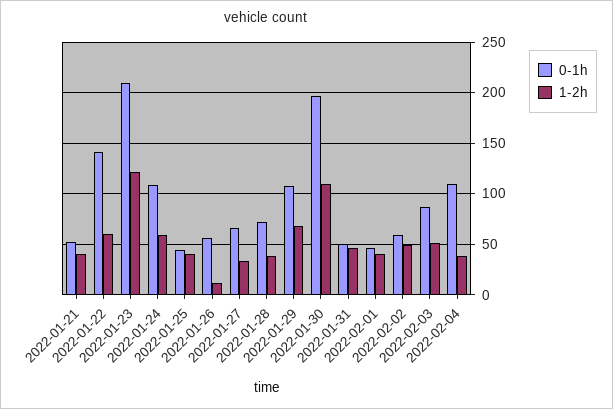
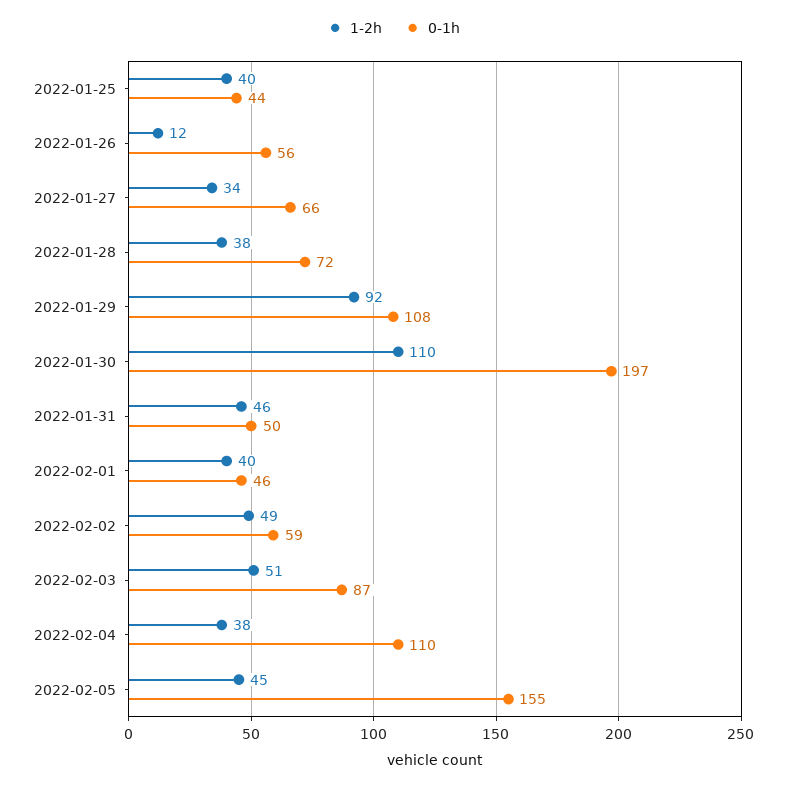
0-1h, 2022-01-21: 50 -> none
1-2h, 2022-01-21: 40 -> none
0-1h, 2022-01-22: 140 -> none
1-2h, 2022-01-22: 60 -> none
0-1h, 2022-01-23: 210 -> none
1-2h, 2022-01-23: 120 -> none
0-1h, 2022-01-24: 110 -> none
1-2h, 2022-01-24: 60 -> none
1-2h, 2022-01-29: 70 -> 92
1-2h, 2022-02-05: none -> 45
0-1h, 2022-02-05: none -> 155

